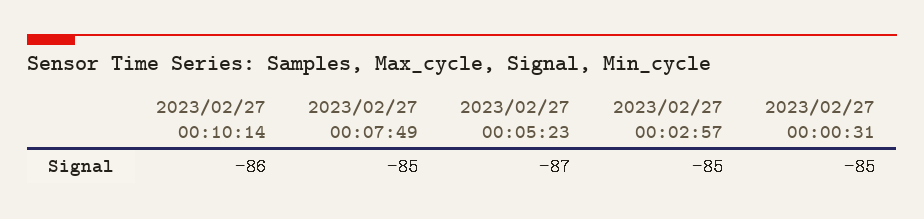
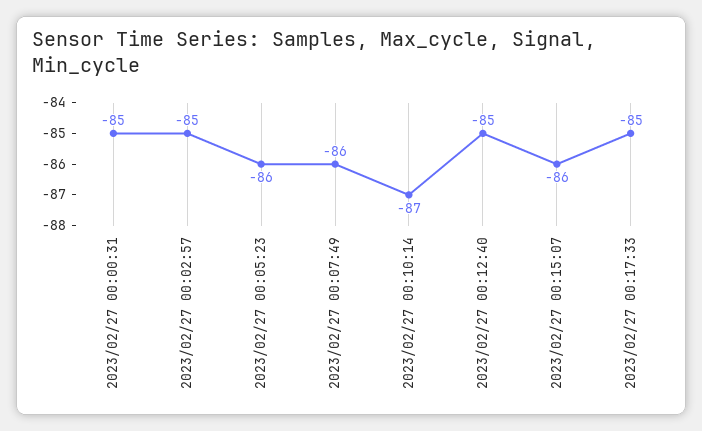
2023/02/27 00:10:14: -86 -> -87
2023/02/27 00:07:49: -85 -> -86
2023/02/27 00:05:23: -87 -> -86
2023/02/27 00:12:40: none -> -85
2023/02/27 00:15:07: none -> -86
2023/02/27 00:17:33: none -> -85

